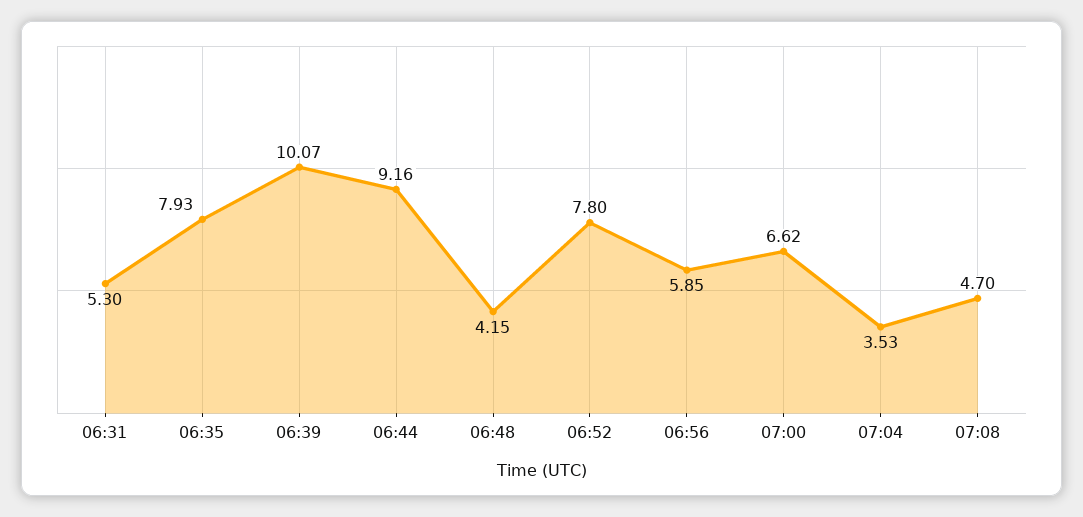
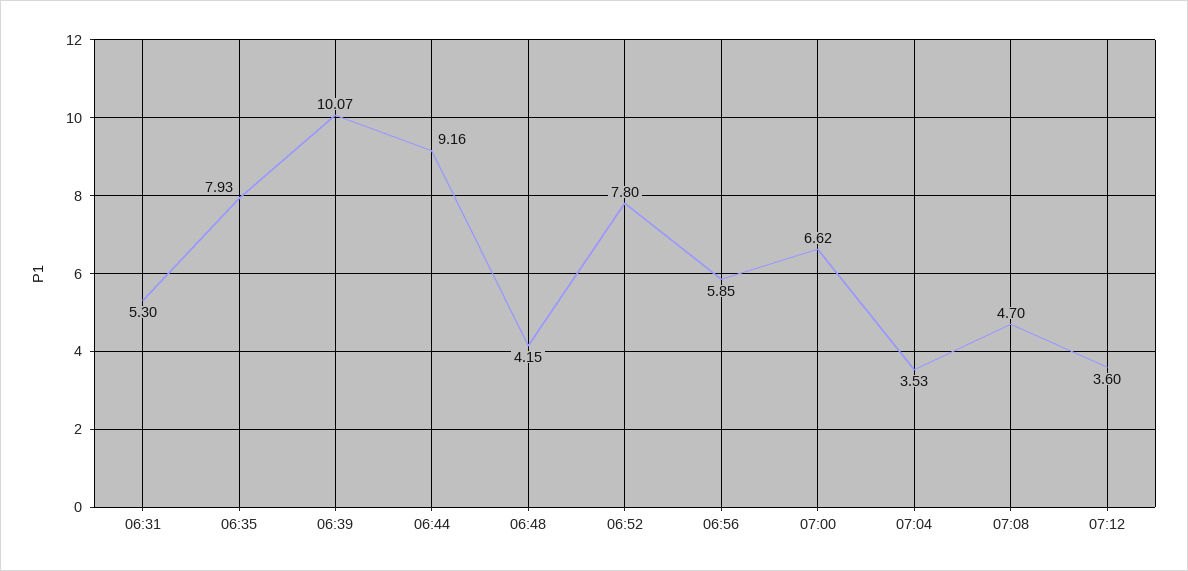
07:12: none -> 3.6

